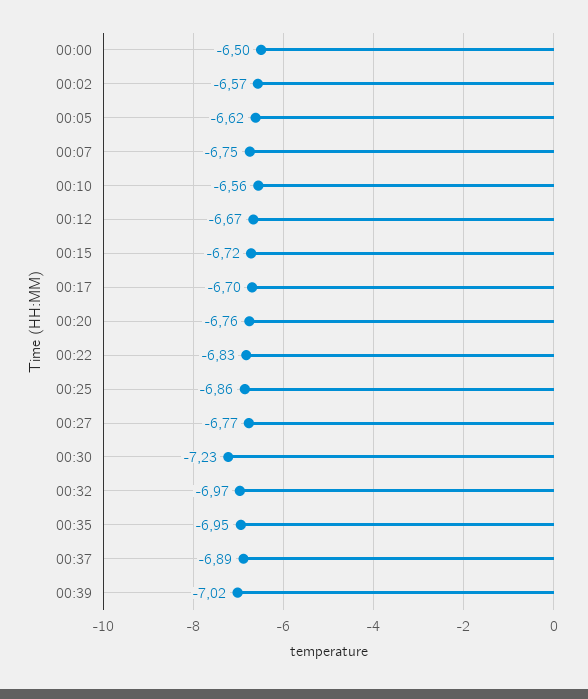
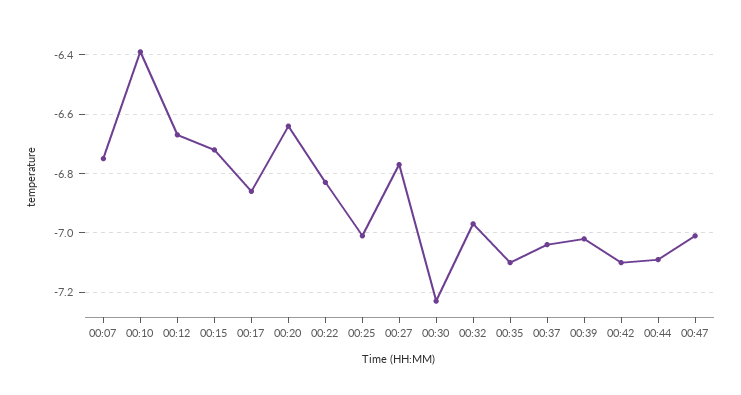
00:00: -6.5 -> none
00:02: -6.57 -> none
00:05: -6.62 -> none
00:10: -6.56 -> -6.4
00:17: -6.7 -> -6.85
00:20: -6.76 -> -6.65
00:25: -6.86 -> -7
00:35: -6.95 -> -7.1
00:37: -6.89 -> -7.05
00:42: none -> -7.1
00:44: none -> -7.1
00:47: none -> -7

